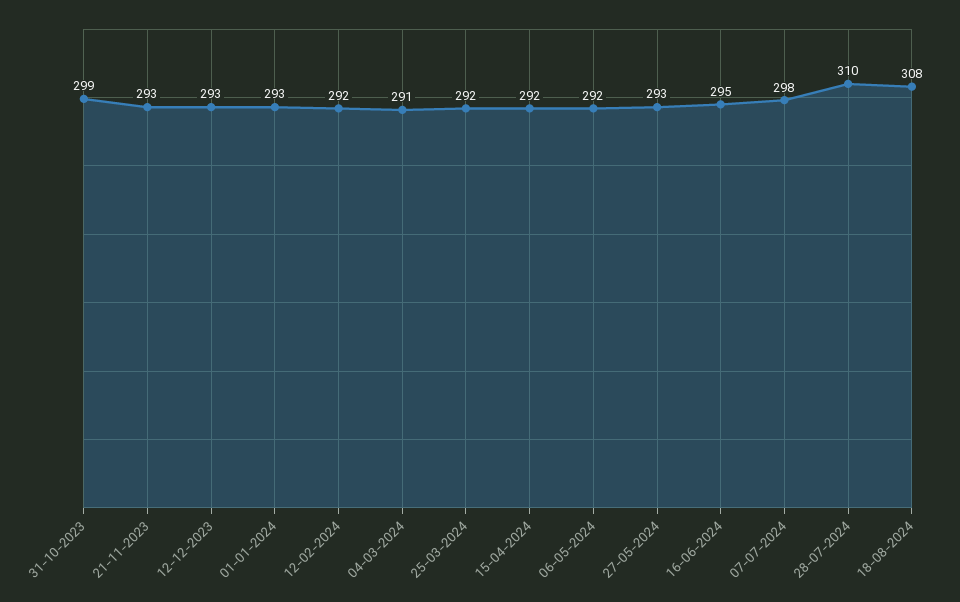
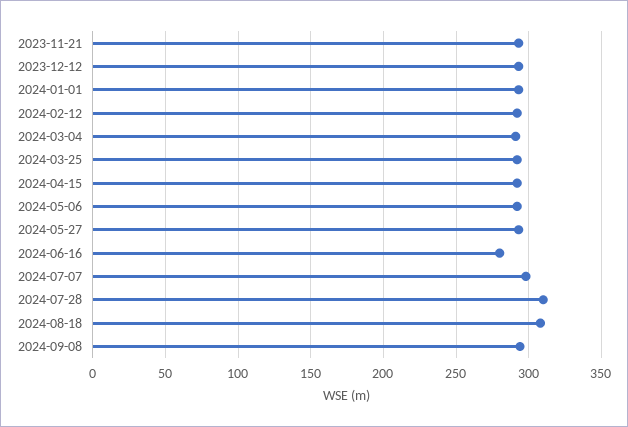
31-10-2023: 299 -> none
16-06-2024: 295 -> 280
2024-09-08: none -> 295

